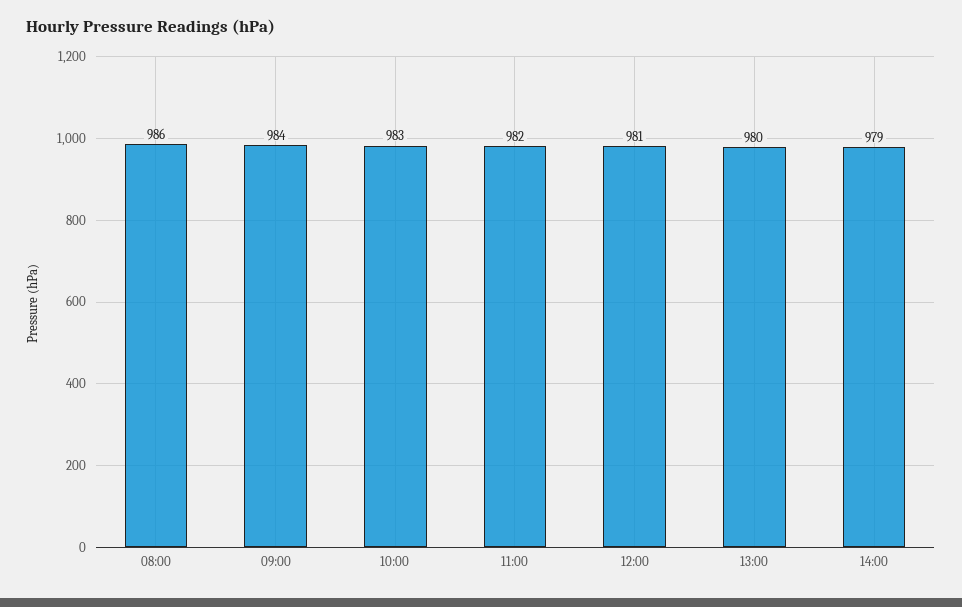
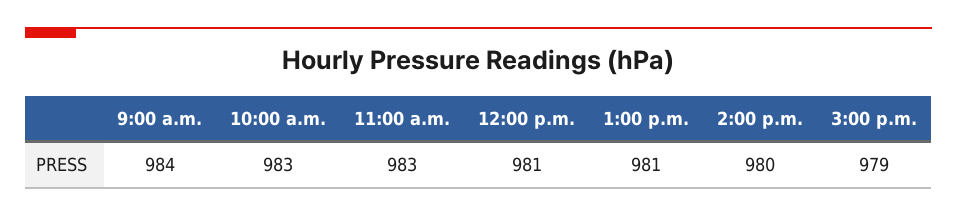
08:00: 986 -> none
11:00: 982 -> 983
13:00: 980 -> 981
14:00: 979 -> 980
3:00 p.m.: none -> 979

